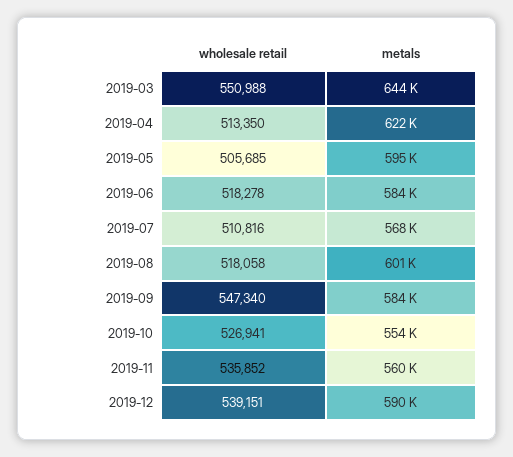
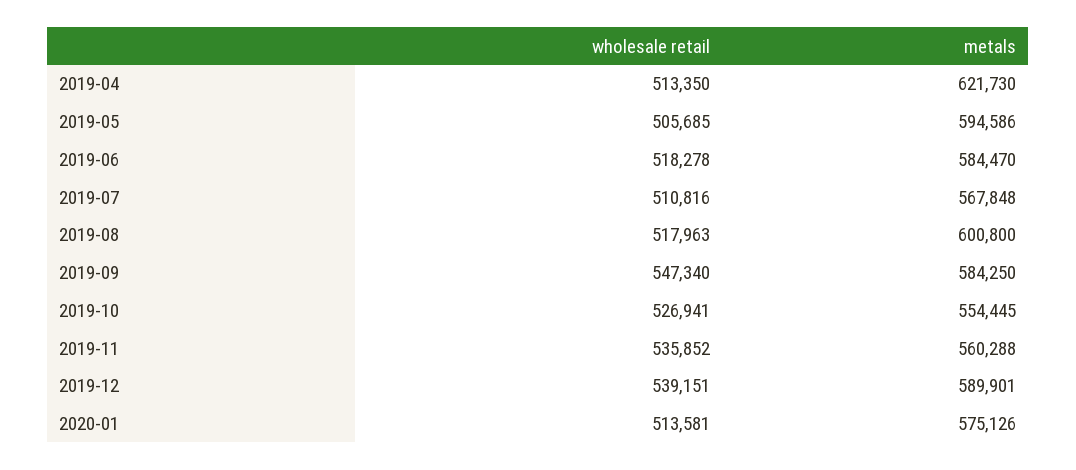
wholesale retail, 2019-03: 550988 -> none
metals, 2019-03: 644000 -> none
wholesale retail, 2019-08: 518058 -> 517963
wholesale retail, 2020-01: none -> 513581
metals, 2020-01: none -> 575126

